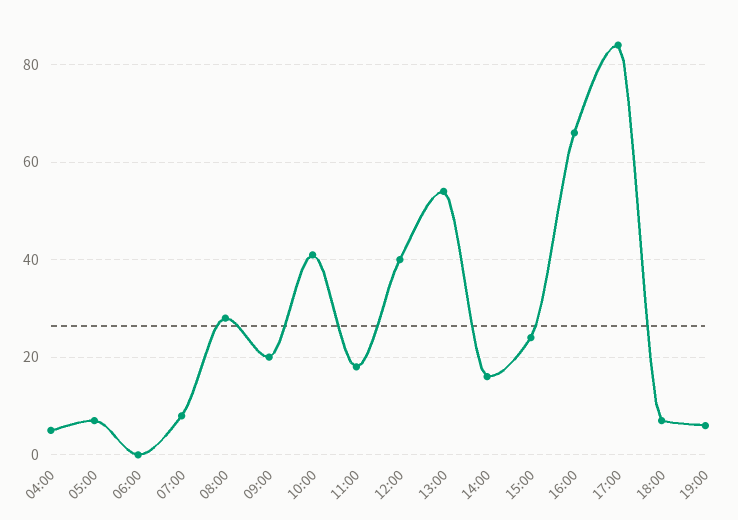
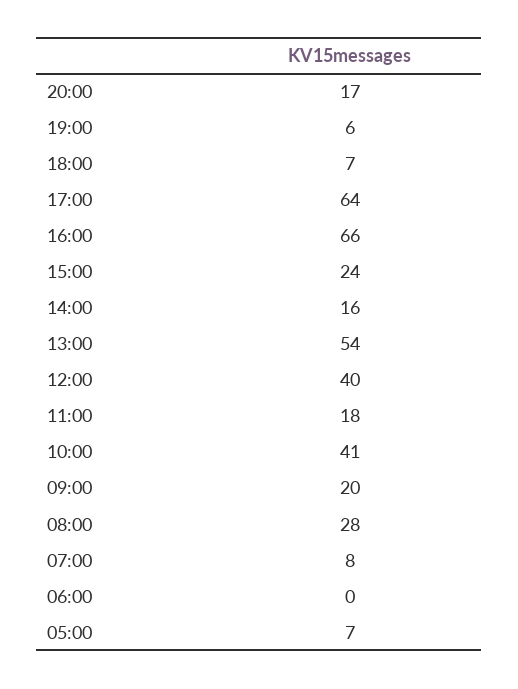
04:00: 5 -> none
17:00: 85 -> 64
20:00: none -> 17

